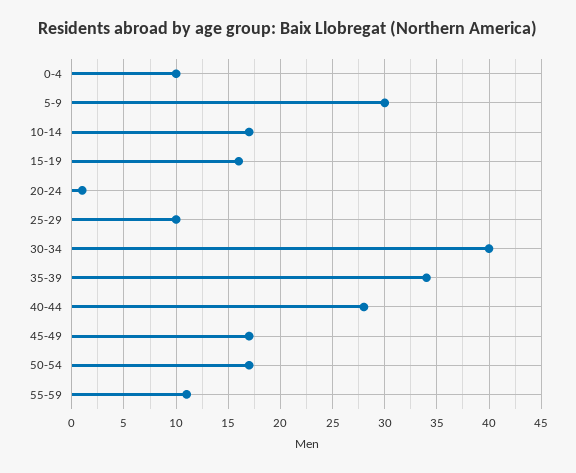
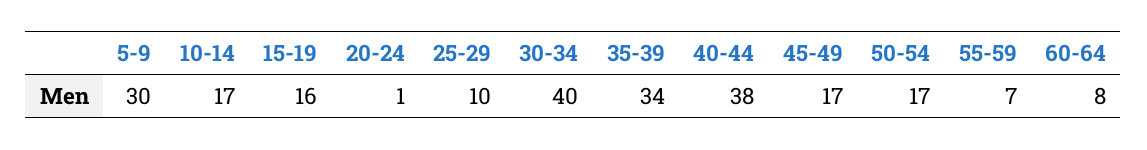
0-4: 10 -> none
40-44: 28 -> 38
55-59: 11 -> 7
60-64: none -> 8

